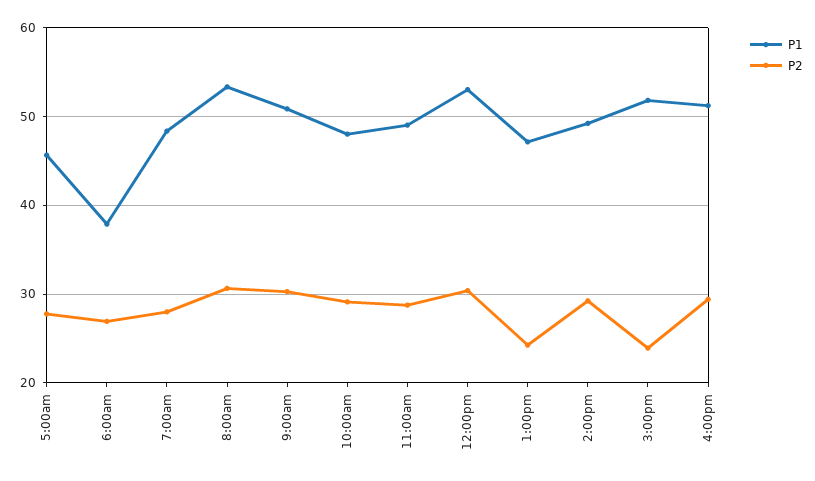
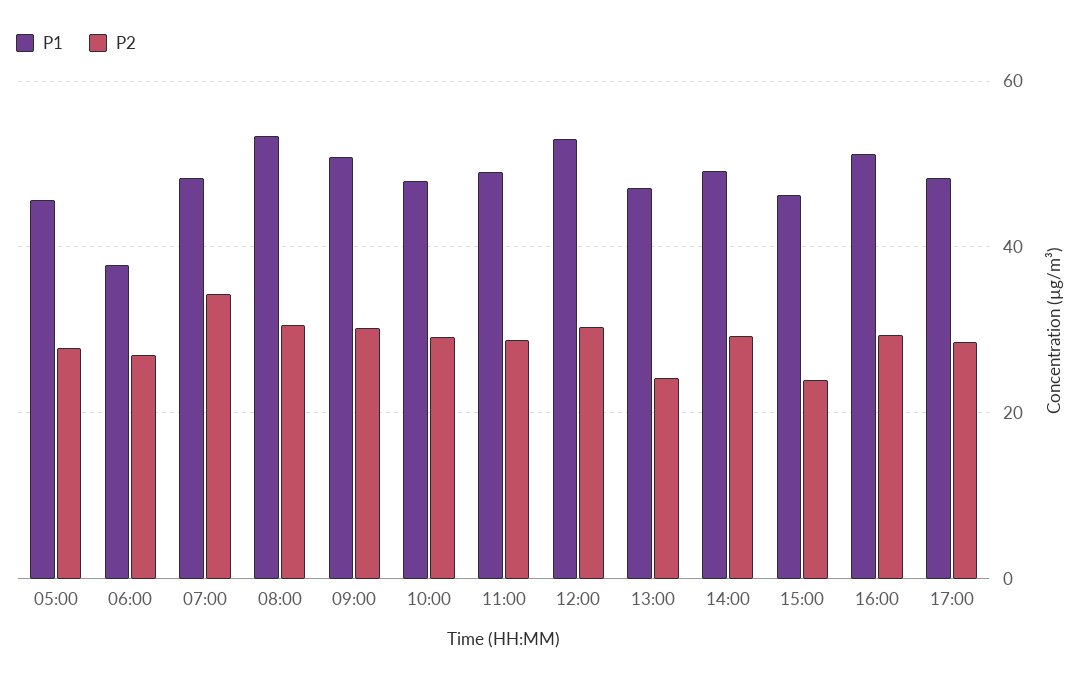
P2, 7:00am: 28 -> 34
P1, 3:00pm: 52 -> 46
P1, 17:00: none -> 48
P2, 17:00: none -> 28

